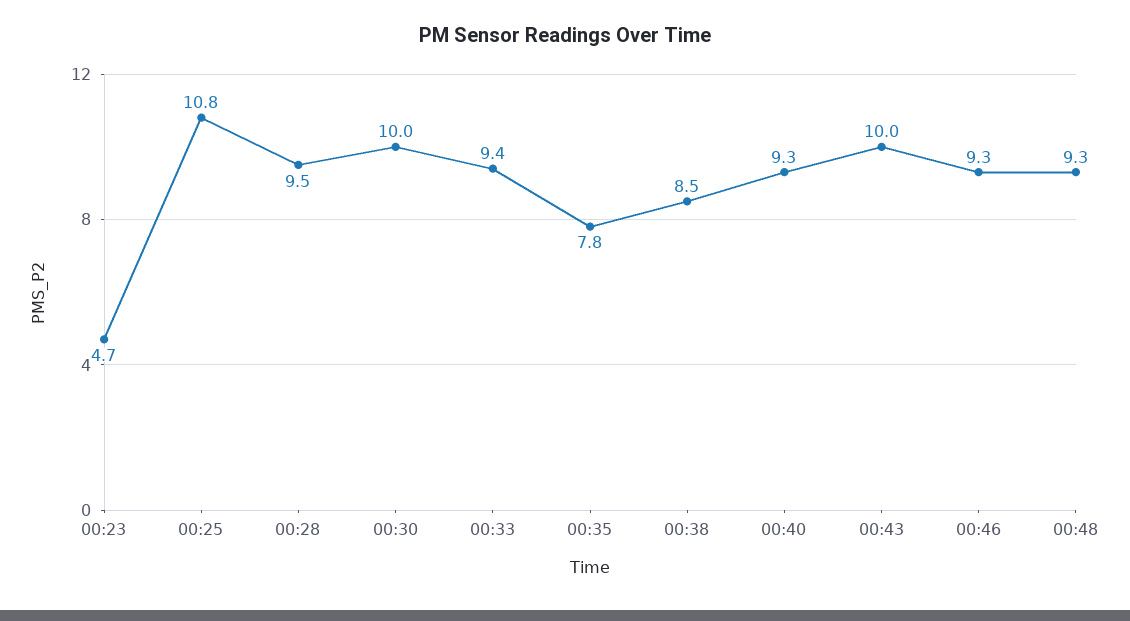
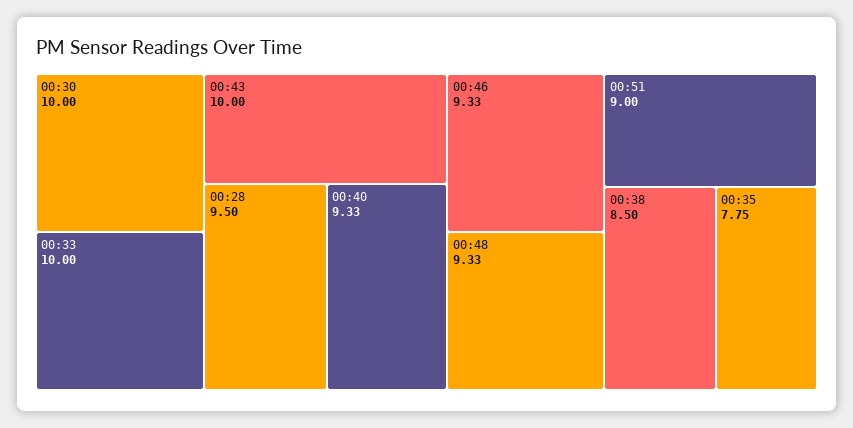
00:23: 4.7 -> none
00:25: 10.8 -> none
00:33: 9.4 -> 10
00:51: none -> 9

